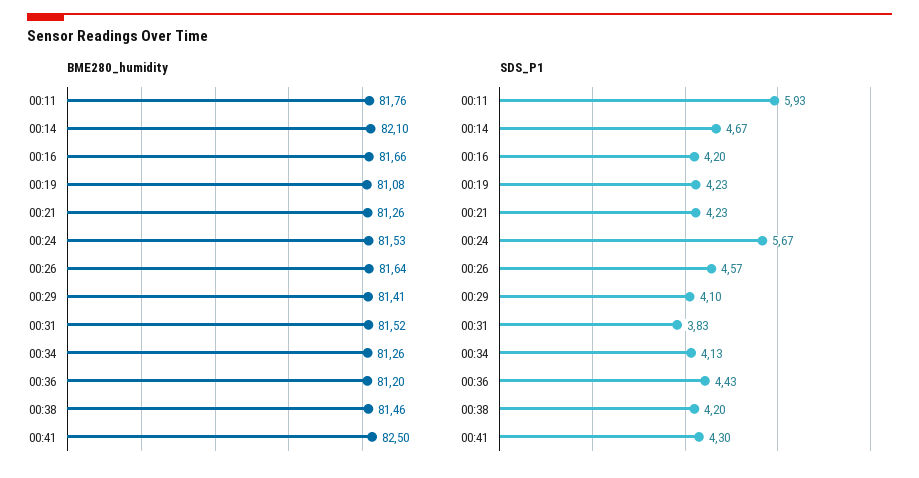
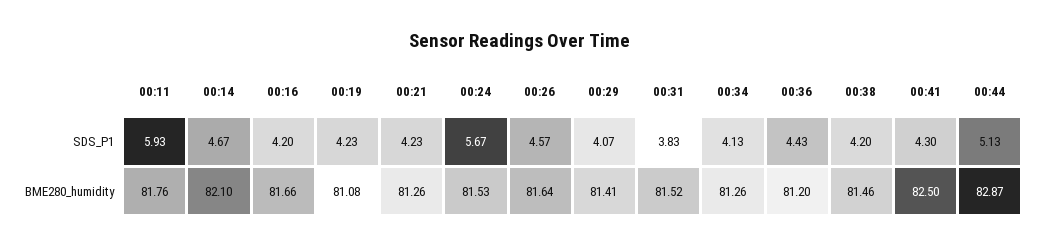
SDS_P1, 00:29: 4.1 -> 4.07
SDS_P1, 00:44: none -> 5.13
BME280_humidity, 00:44: none -> 82.87

